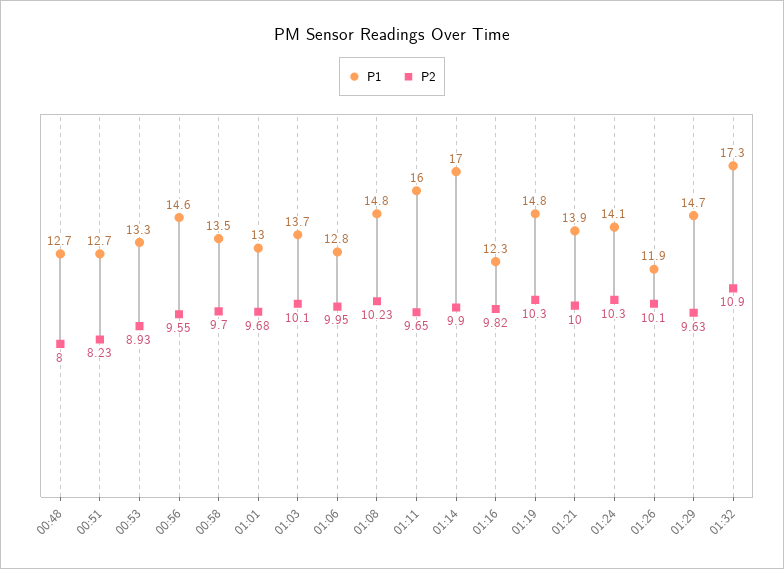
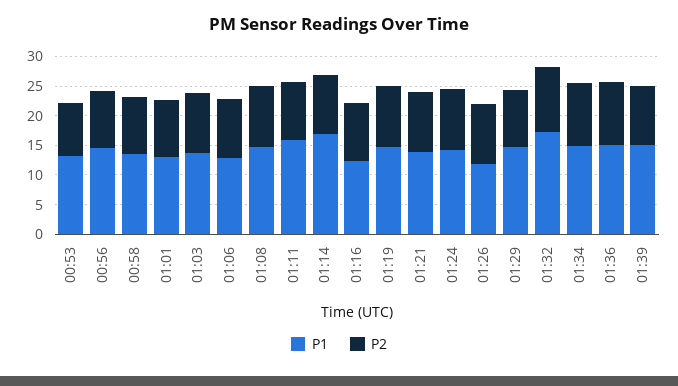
P1, 00:48: 12.7 -> none
P2, 00:48: 8 -> none
P1, 00:51: 12.7 -> none
P2, 00:51: 8.23 -> none
P1, 01:34: none -> 15
P2, 01:34: none -> 10
P1, 01:36: none -> 15
P2, 01:36: none -> 10
P1, 01:39: none -> 15
P2, 01:39: none -> 10

